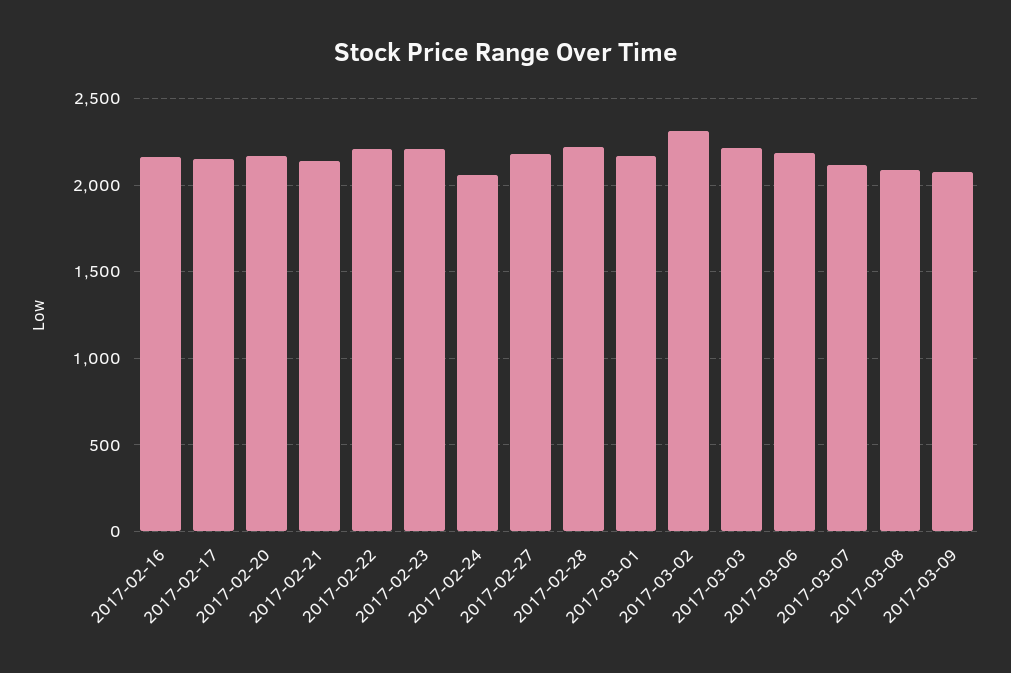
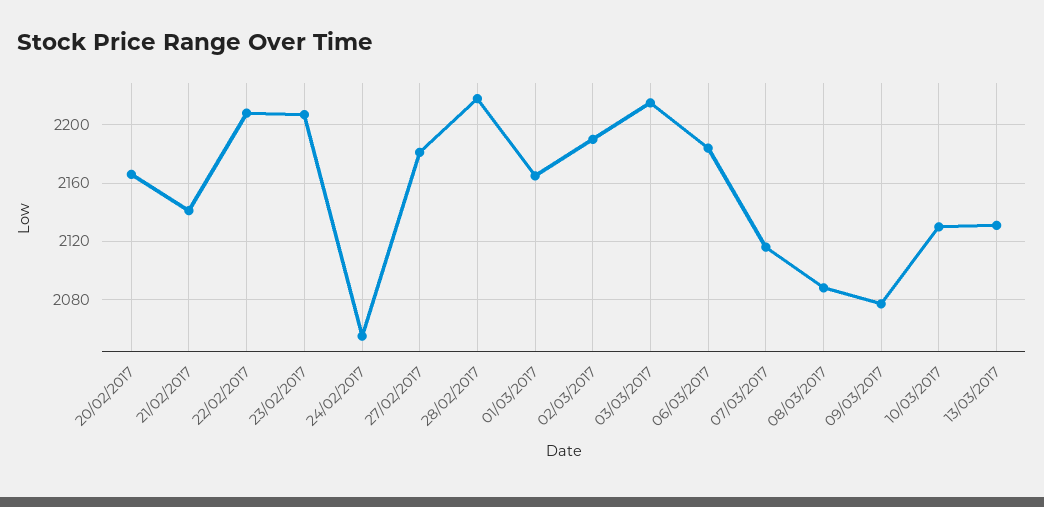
2017-02-16: 2150 -> none
2017-02-17: 2150 -> none
2017-03-02: 2300 -> 2190
10/03/2017: none -> 2130
13/03/2017: none -> 2130

